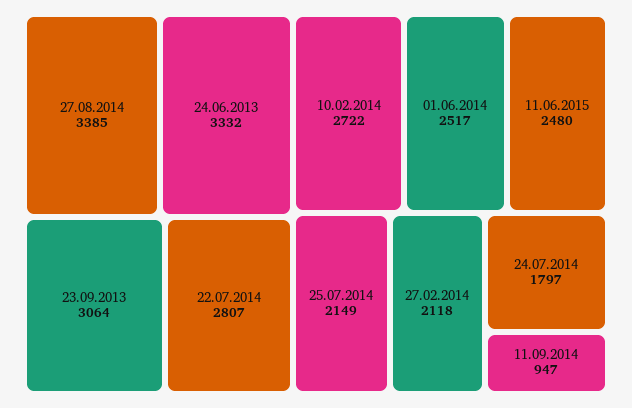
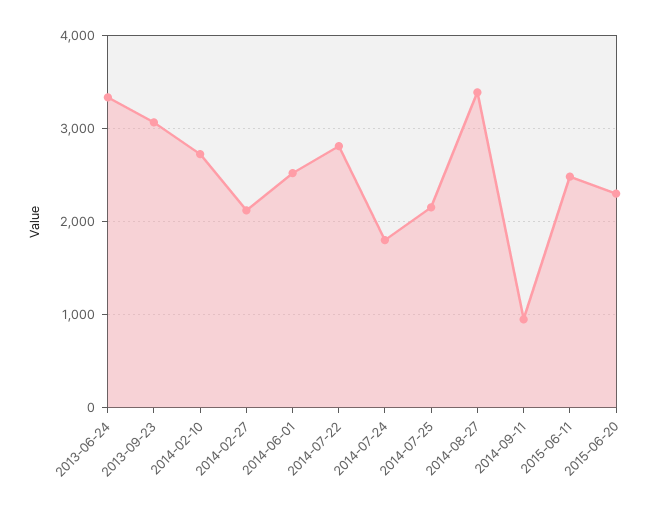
2015-06-20: none -> 2300

